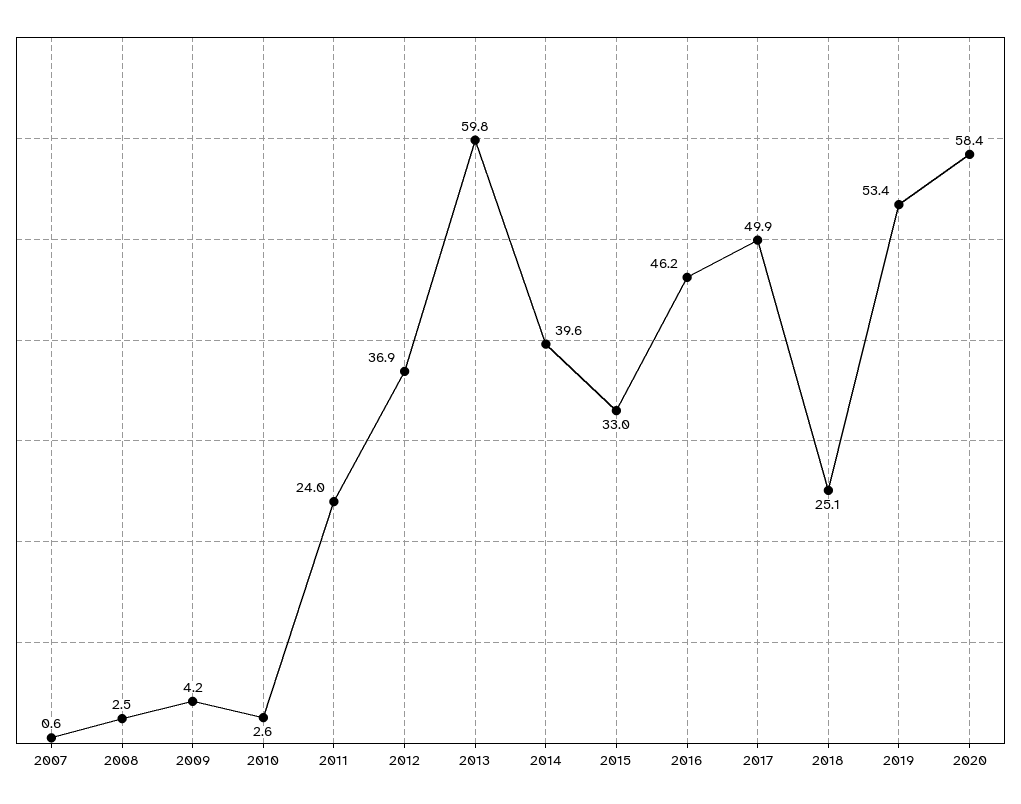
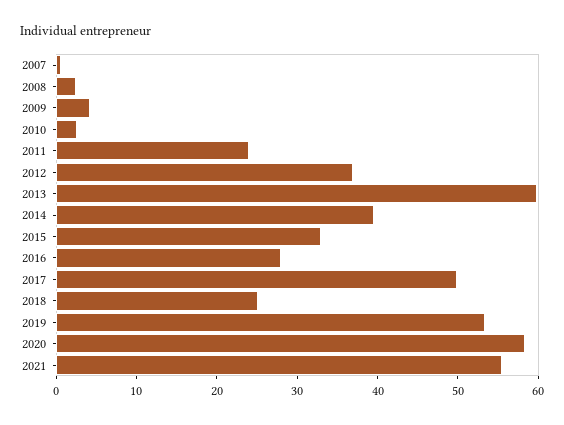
2016: 46.2 -> 28
2021: none -> 56

